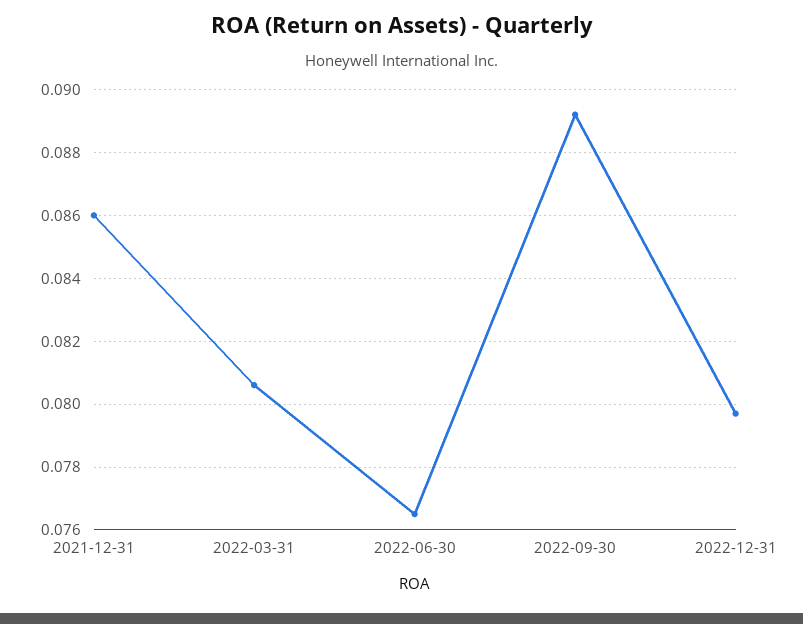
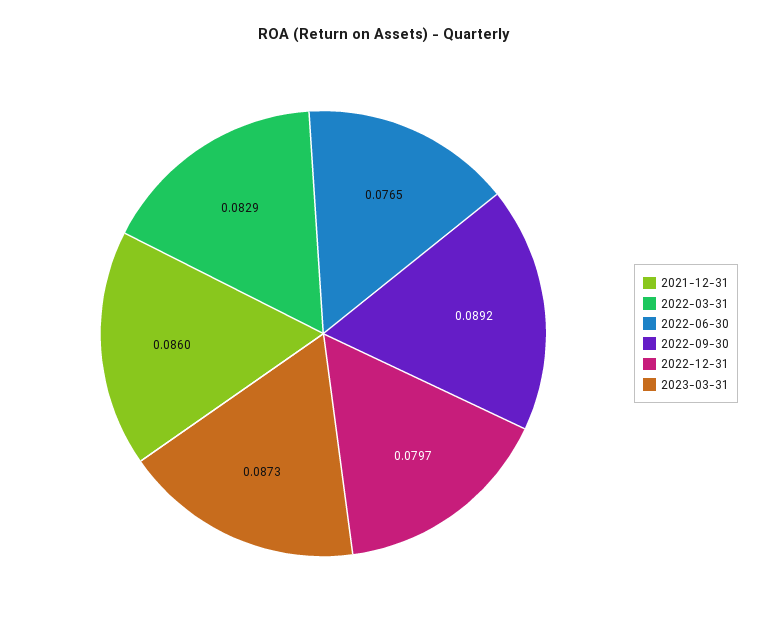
2022-03-31: 0.0805 -> 0.0829
2023-03-31: none -> 0.0873

